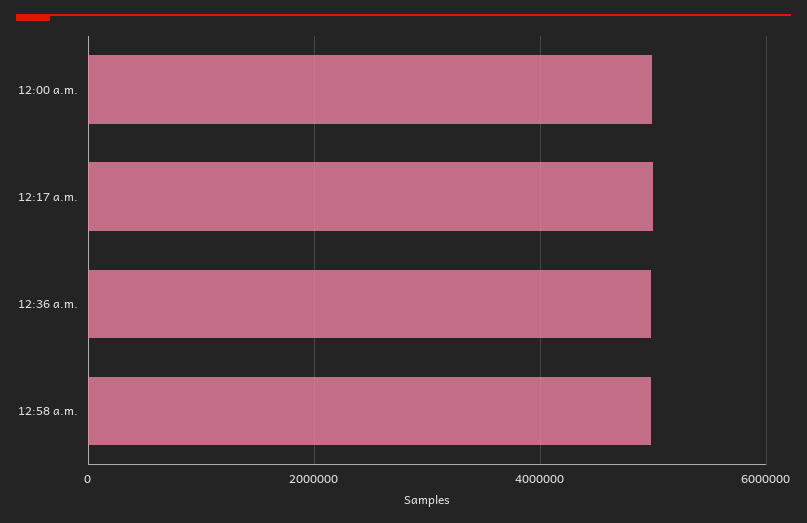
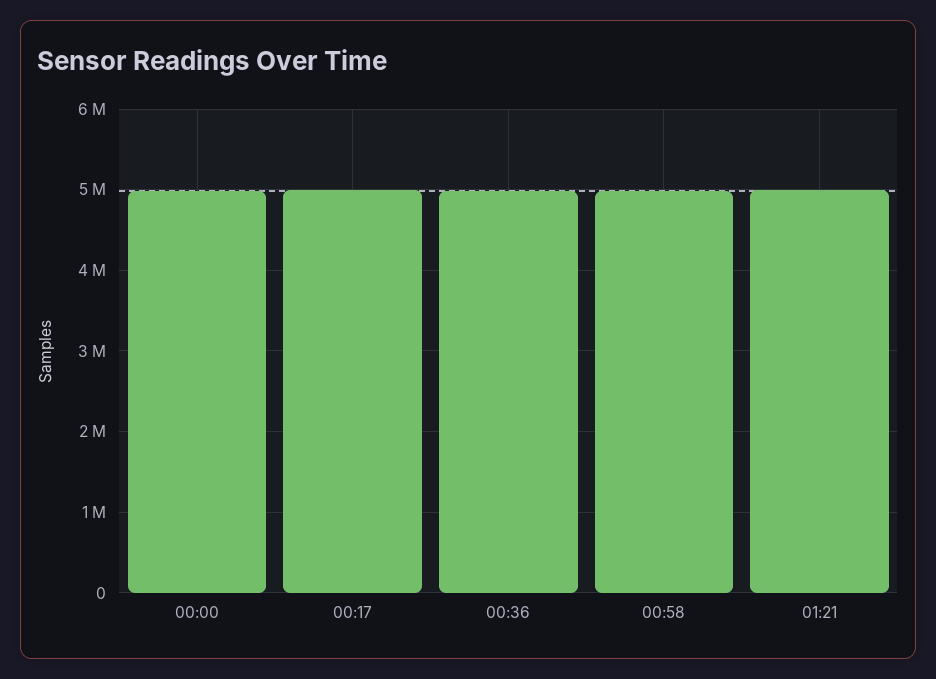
01:21: none -> 5000000

